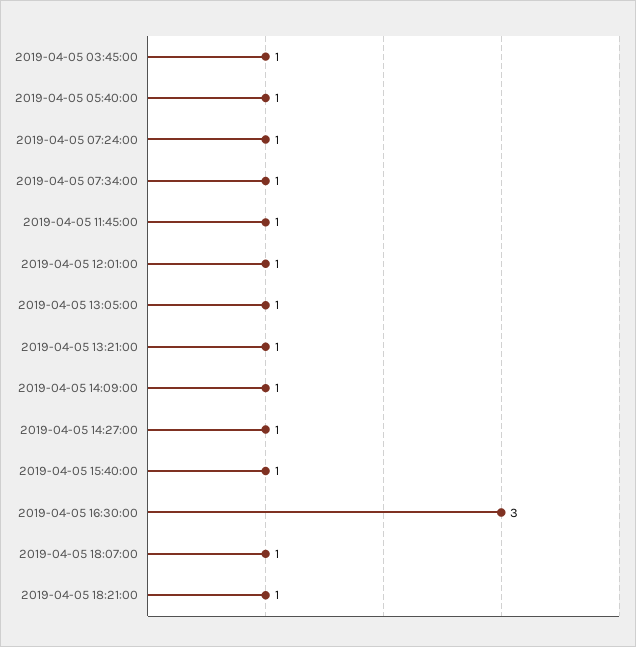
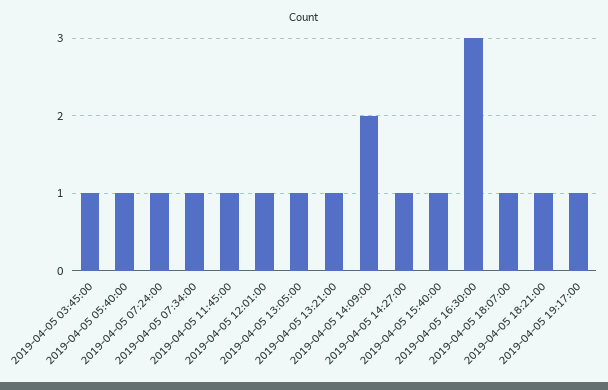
2019-04-05 14:09:00: 1 -> 2
2019-04-05 19:17:00: none -> 1

